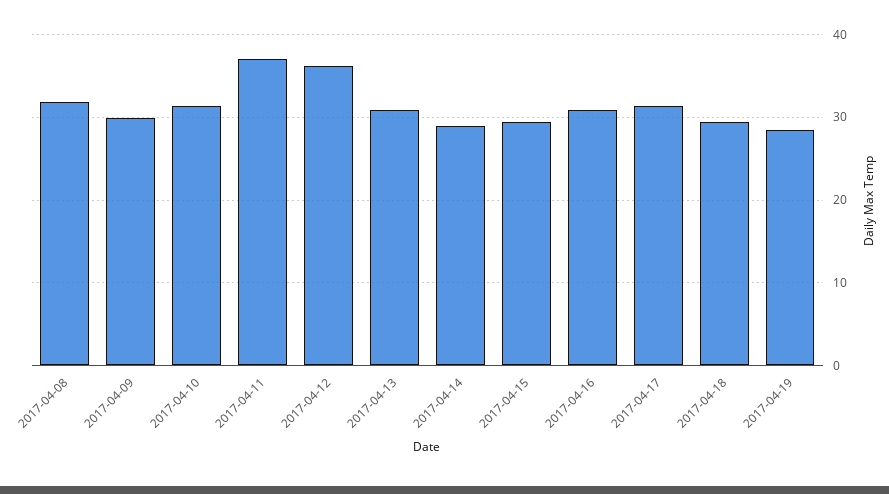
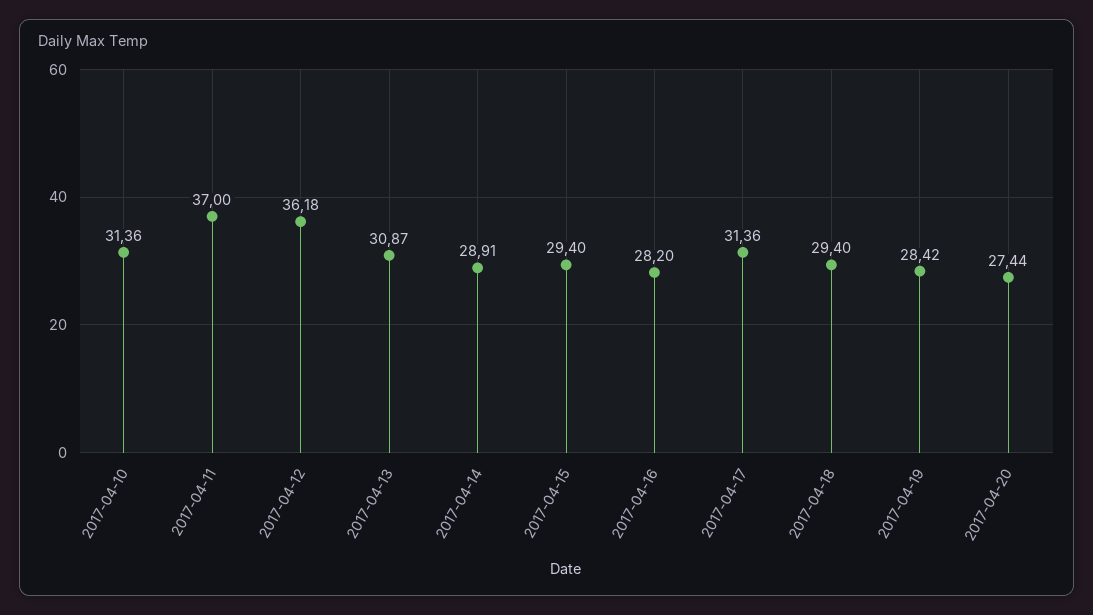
2017-04-08: 32 -> none
2017-04-09: 30 -> none
2017-04-16: 31 -> 28.2
2017-04-20: none -> 27.44

